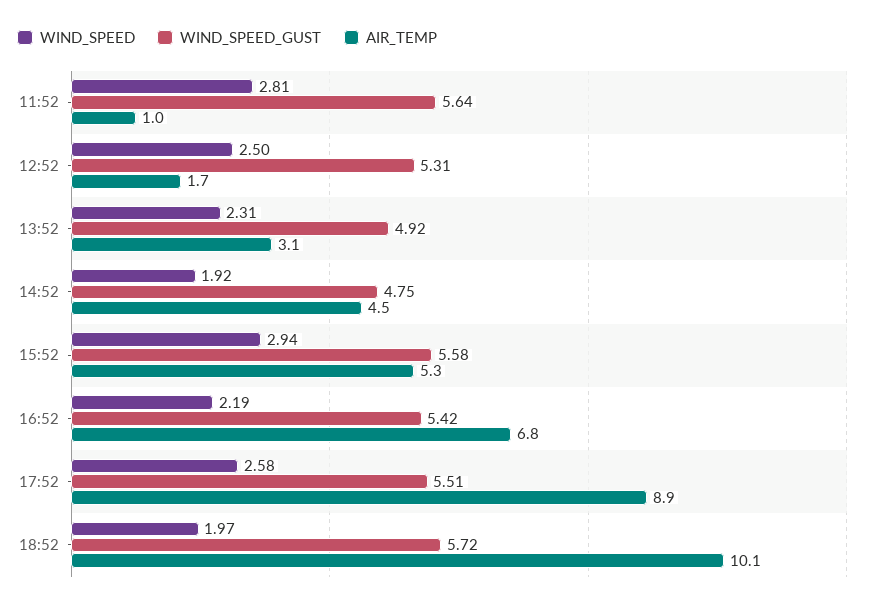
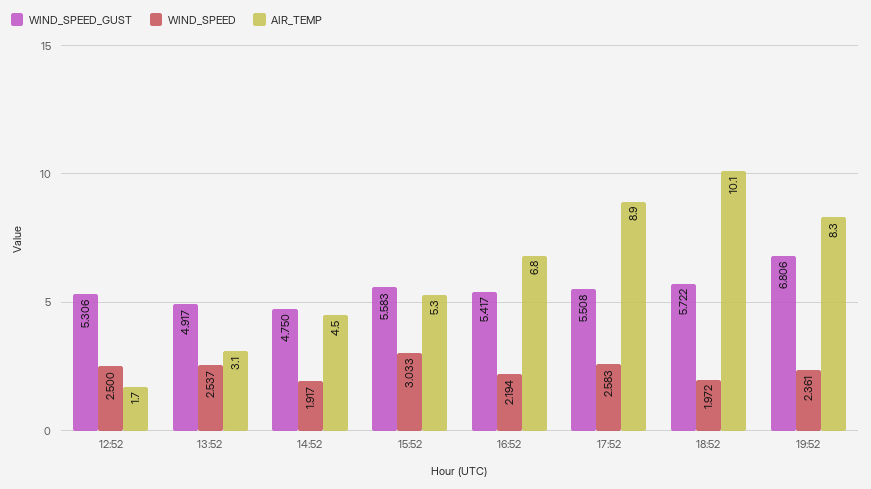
WIND_SPEED, 11:52: 2.81 -> none
WIND_SPEED_GUST, 11:52: 5.64 -> none
AIR_TEMP, 11:52: 1 -> none
WIND_SPEED, 13:52: 2.31 -> 2.537
WIND_SPEED, 15:52: 2.94 -> 3.033
WIND_SPEED_GUST, 19:52: none -> 6.806
WIND_SPEED, 19:52: none -> 2.361
AIR_TEMP, 19:52: none -> 8.3

